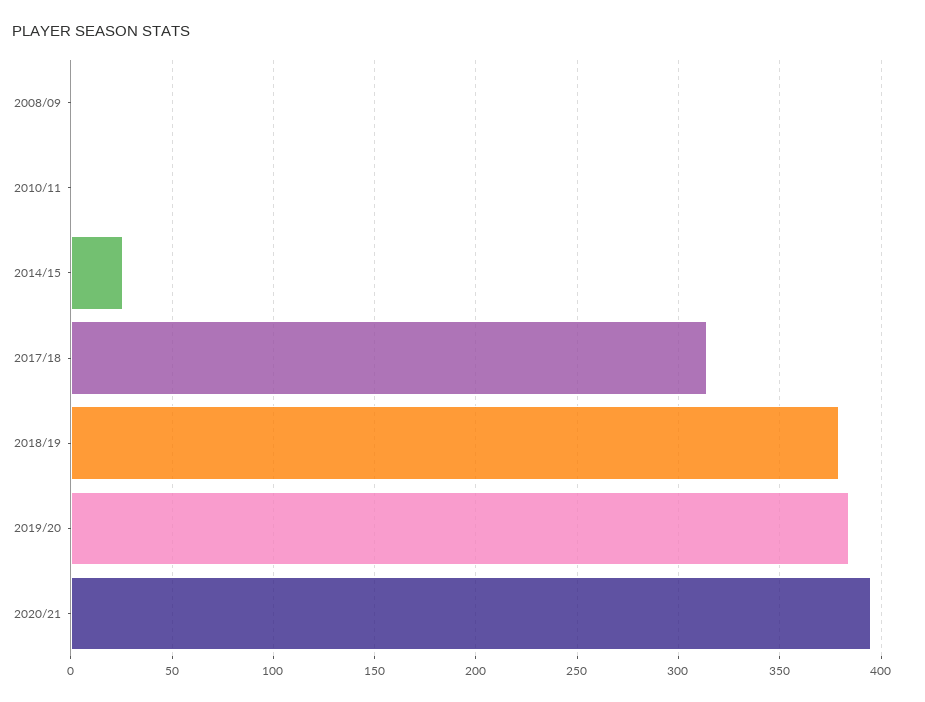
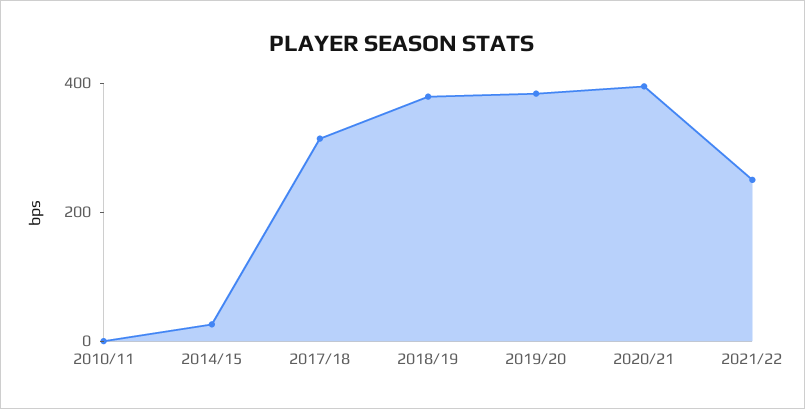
2008/09: 0 -> none
2021/22: none -> 250

